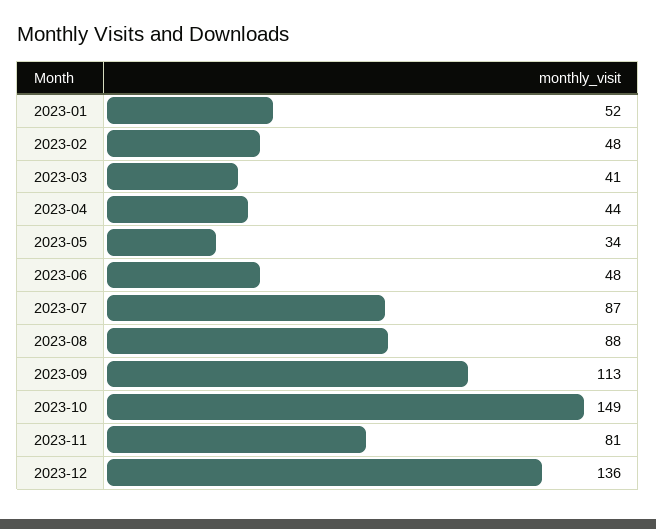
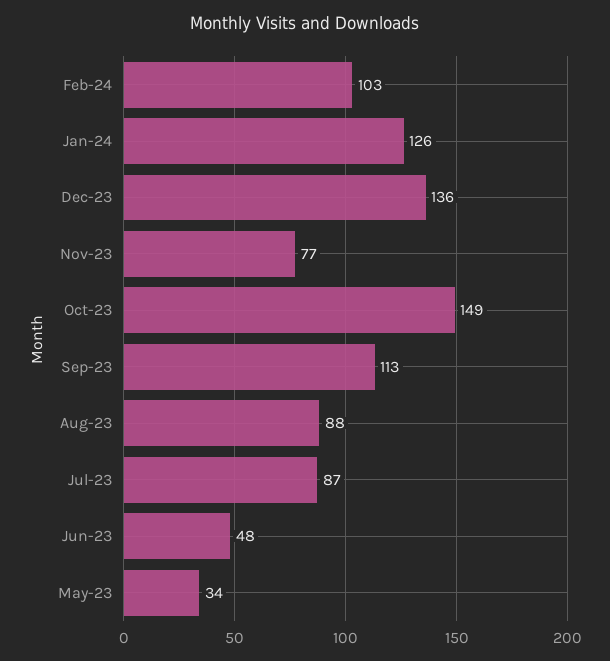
2023-01: 52 -> none
2023-02: 48 -> none
2023-03: 41 -> none
2023-04: 44 -> none
2023-11: 81 -> 77
Feb-24: none -> 103
Jan-24: none -> 126

